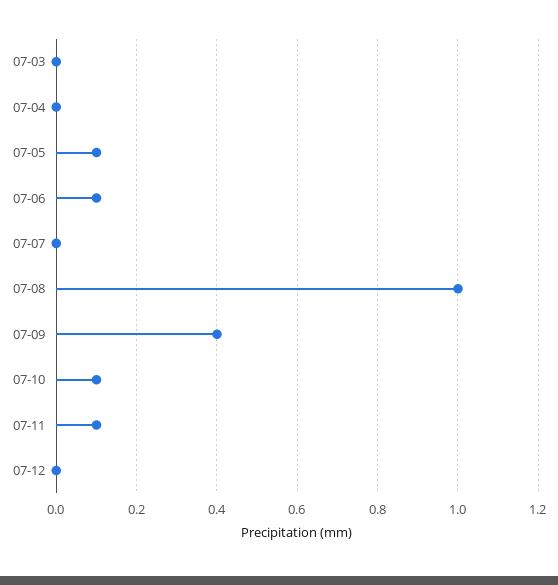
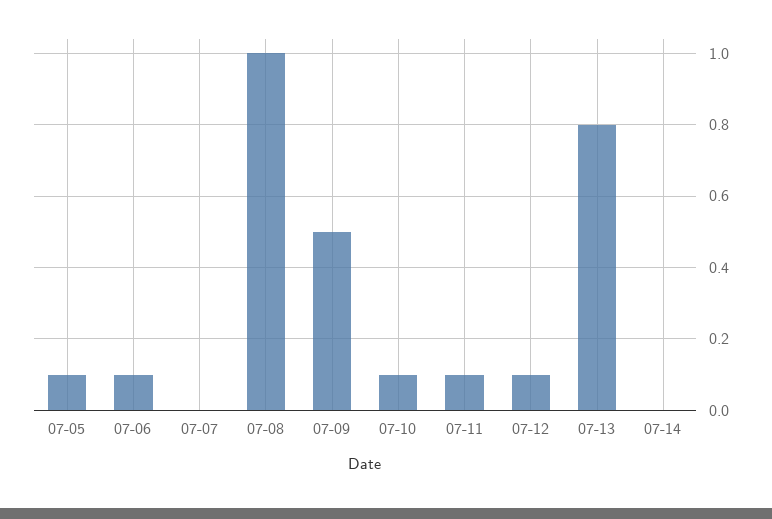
07-03: 0 -> none
07-04: 0 -> none
07-09: 0.4 -> 0.5
07-12: 0 -> 0.1
07-13: none -> 0.8
07-14: none -> 0

